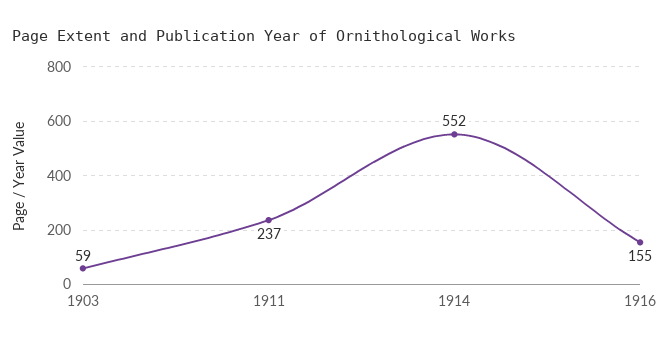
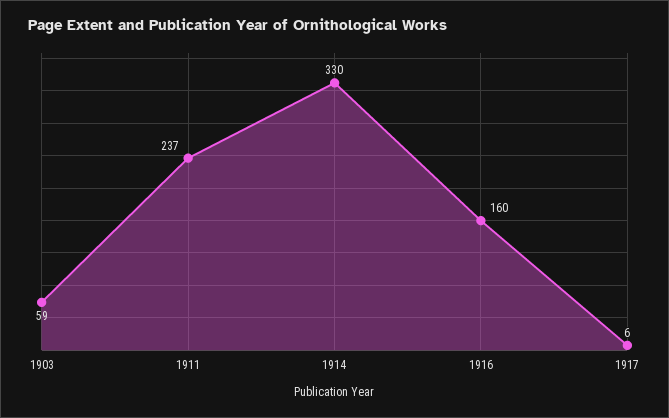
1914: 552 -> 330
1916: 155 -> 160
1917: none -> 6

